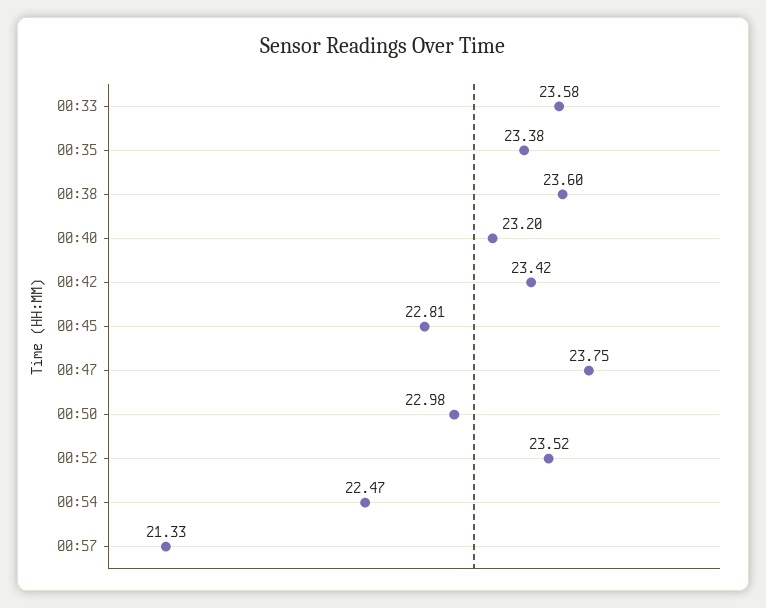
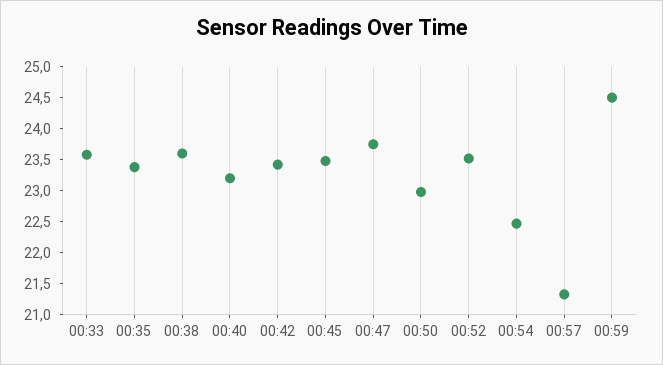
00:45: 22.81 -> 23.5
00:59: none -> 24.5

